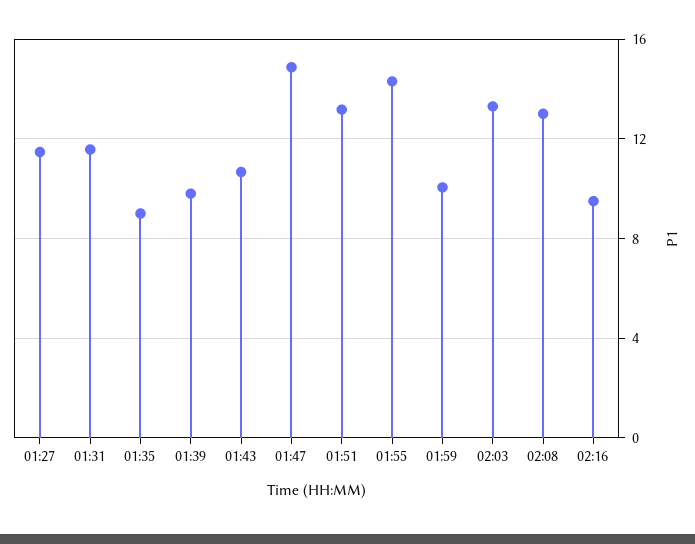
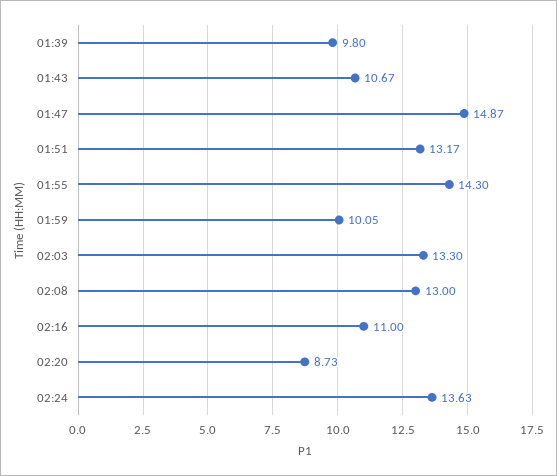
01:27: 11.5 -> none
01:31: 11.5 -> none
01:35: 9 -> none
02:16: 9.5 -> 11
02:20: none -> 8.73
02:24: none -> 13.63

